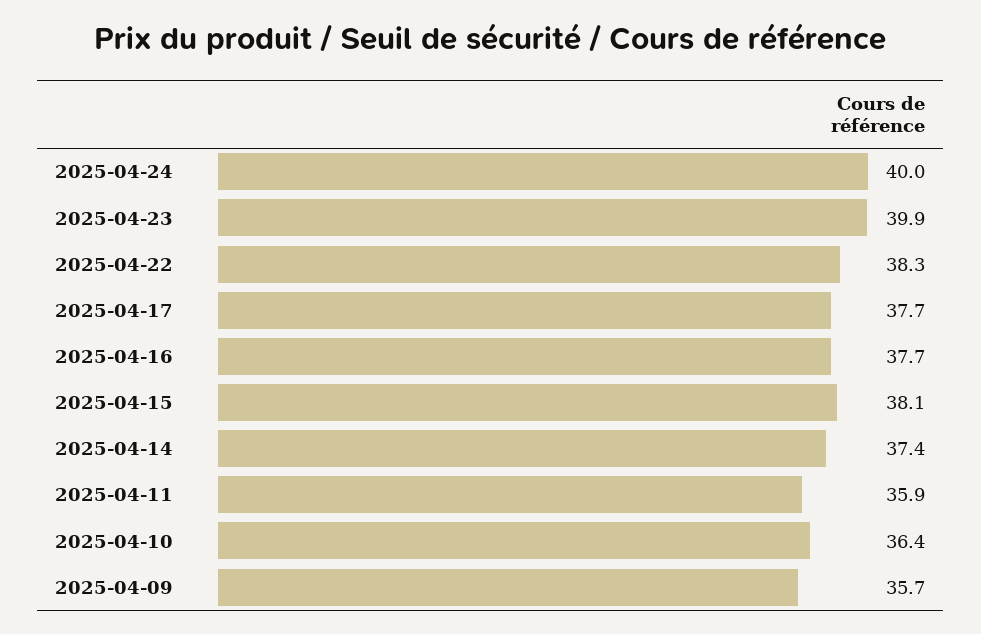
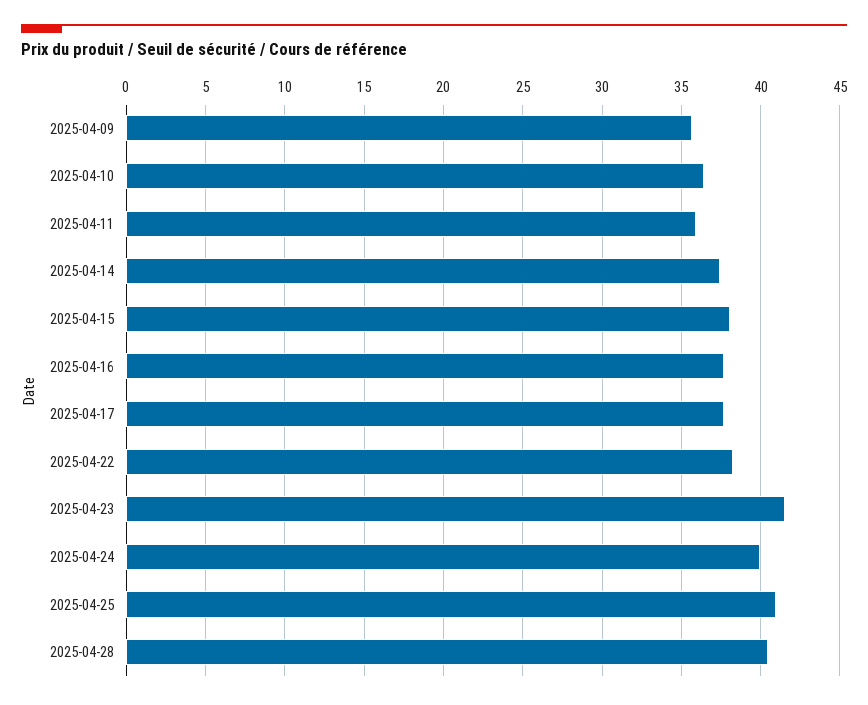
2025-04-23: 39.9 -> 41.5
2025-04-25: none -> 41
2025-04-28: none -> 40.5

